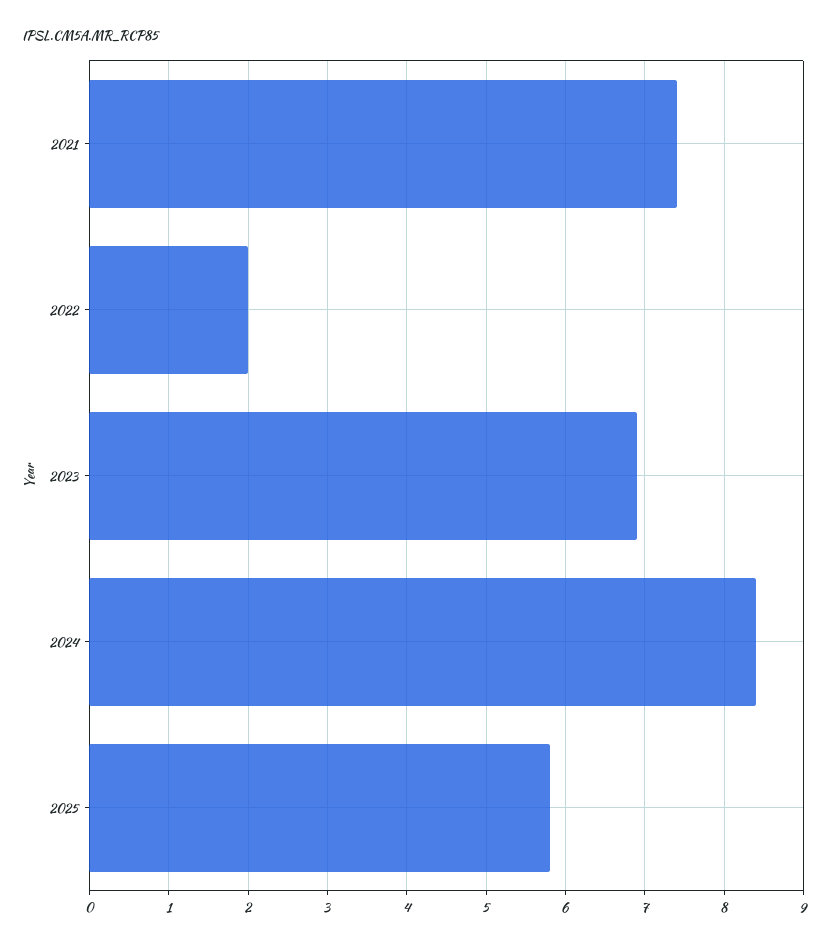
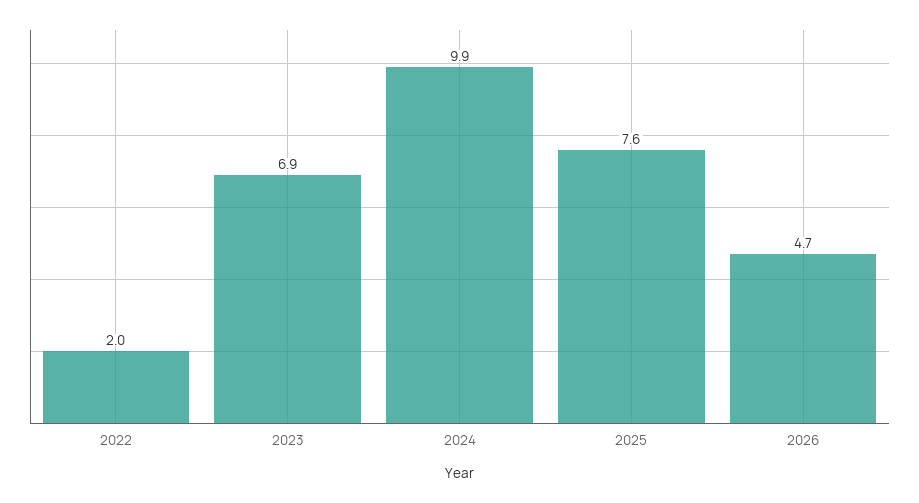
2021: 7.4 -> none
2024: 8.4 -> 9.9
2025: 5.8 -> 7.6
2026: none -> 4.7

